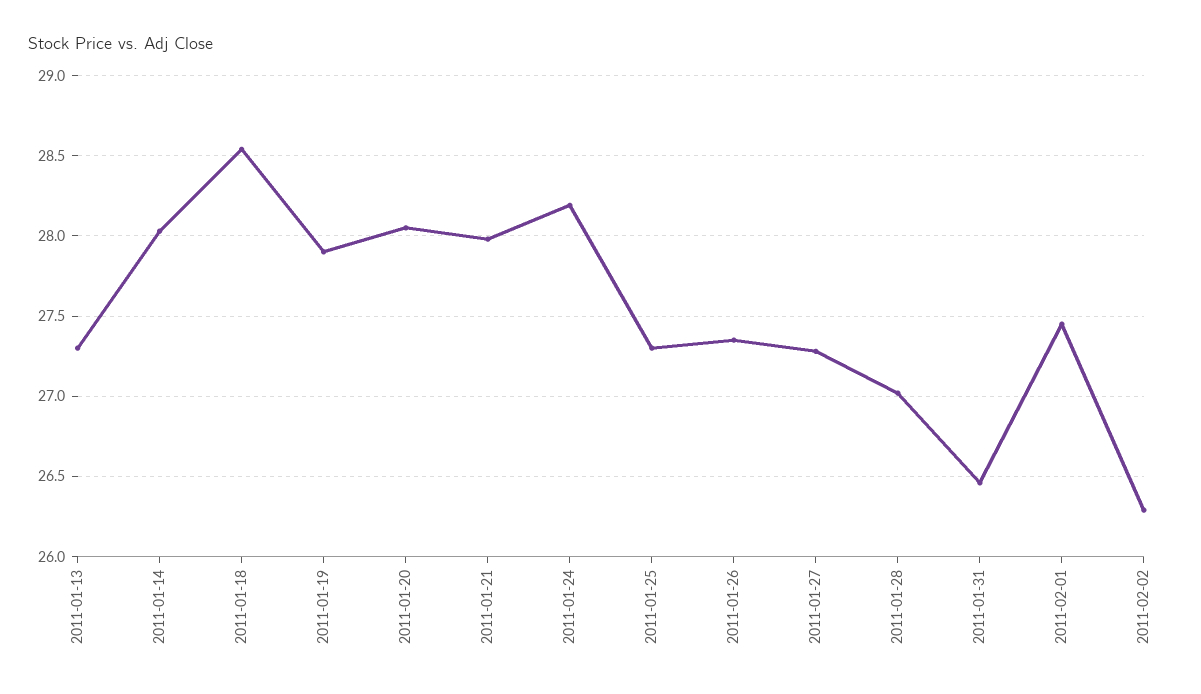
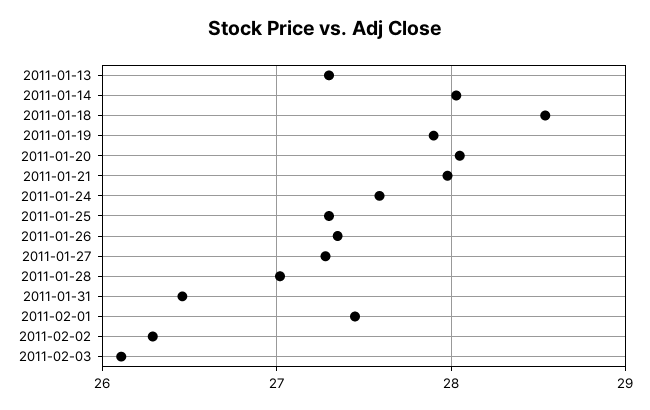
2011-01-24: 28.2 -> 27.6
2011-02-03: none -> 26.1

